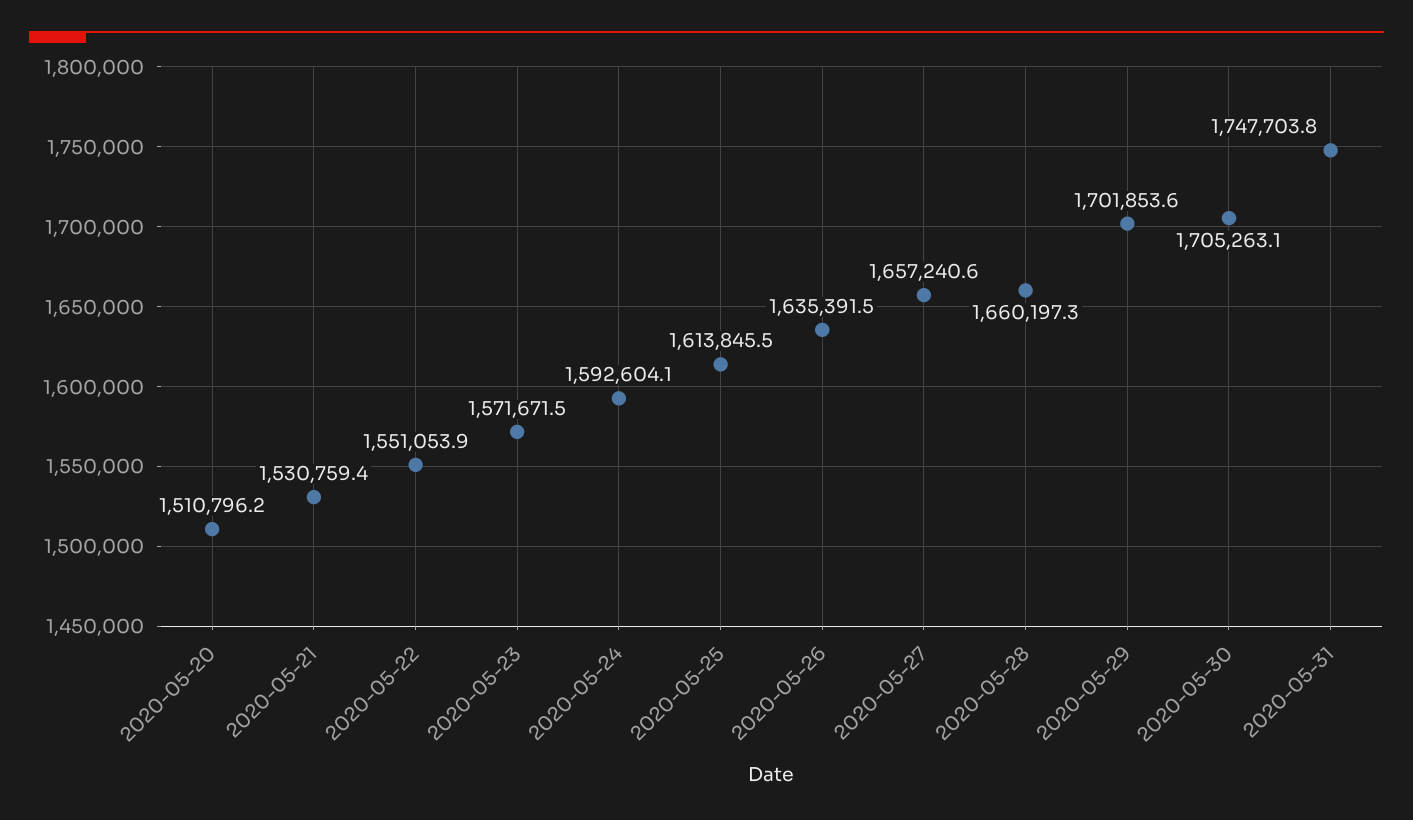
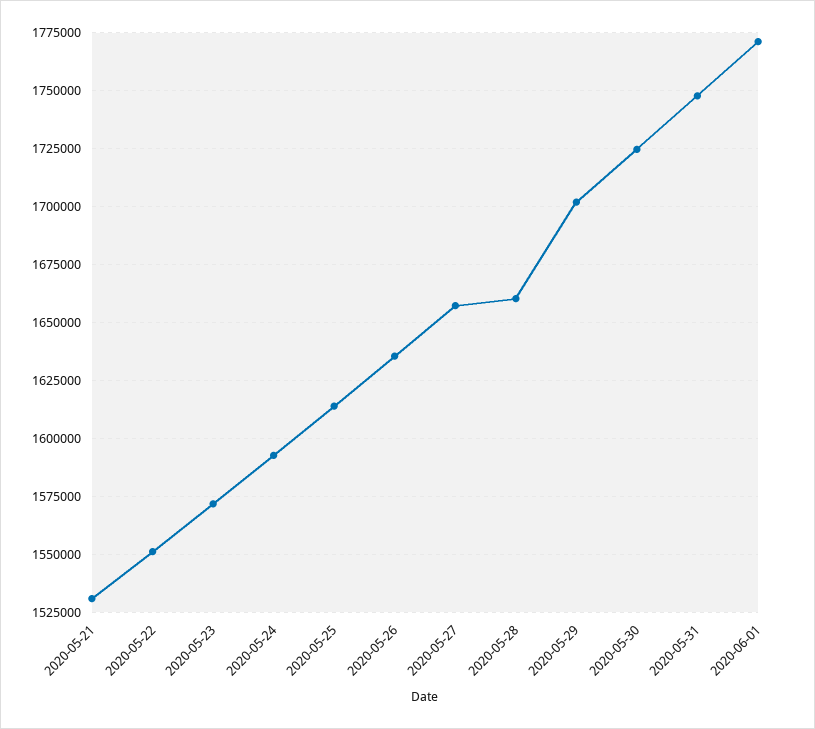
2020-05-20: 1510796.2 -> none
2020-05-30: 1705263.1 -> 1725000
2020-06-01: none -> 1770000

